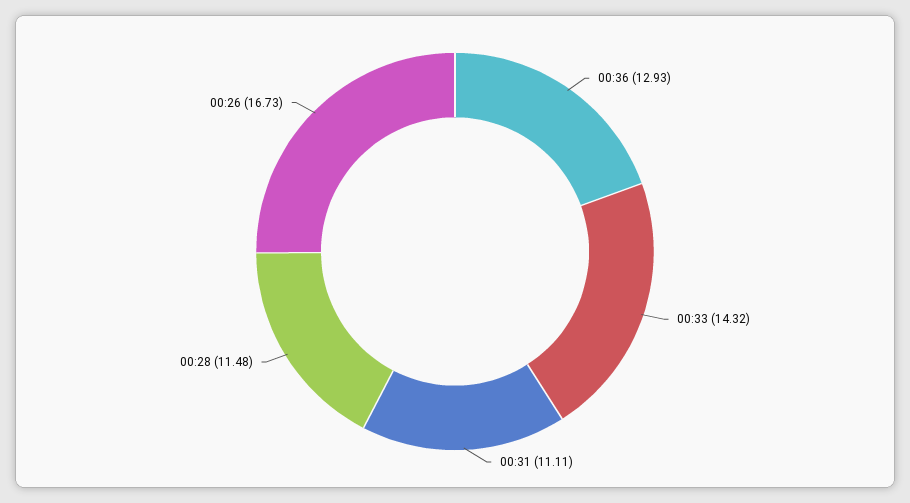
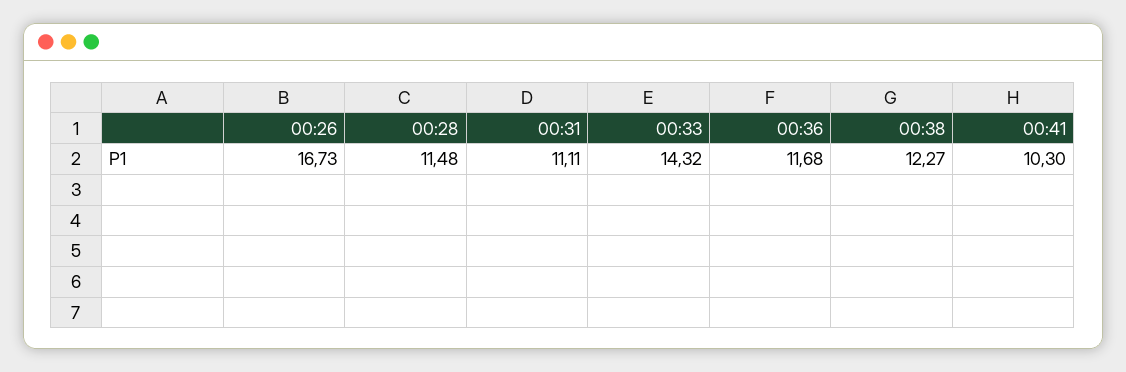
00:36: 12.93 -> 11.68
00:38: none -> 12.27
00:41: none -> 10.3

